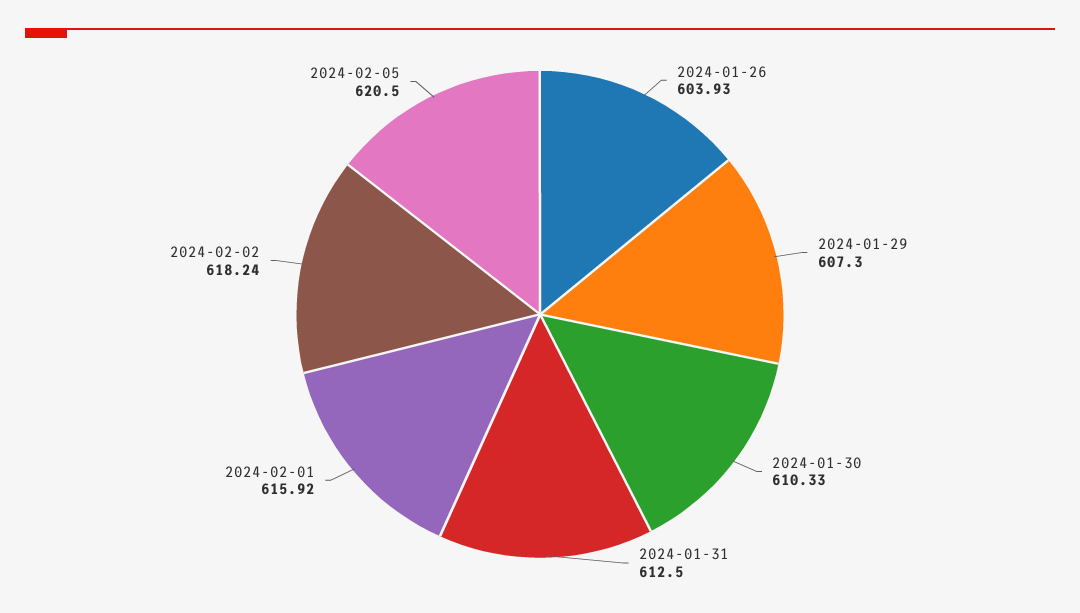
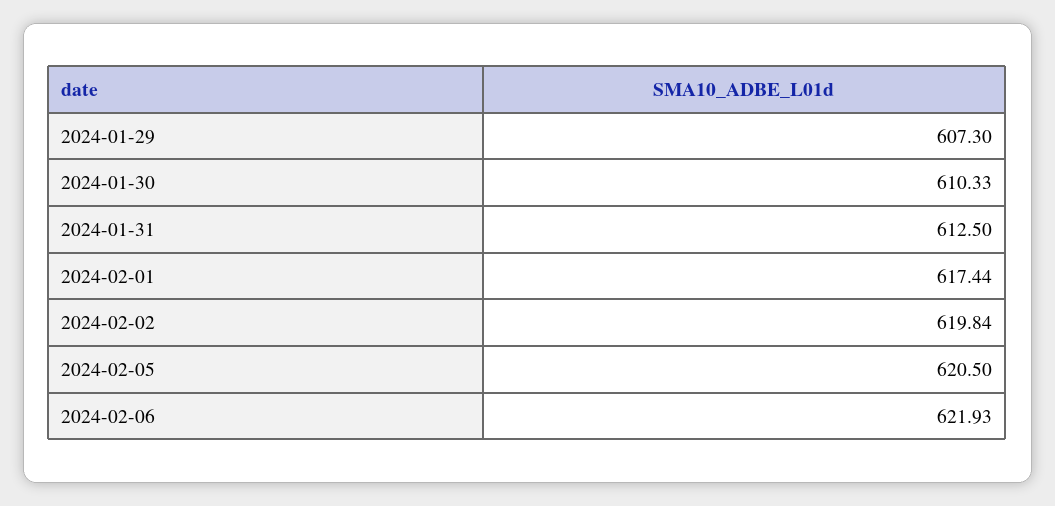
2024-01-26: 603.93 -> none
2024-02-01: 615.92 -> 617.44
2024-02-02: 618.24 -> 619.84
2024-02-06: none -> 621.93

